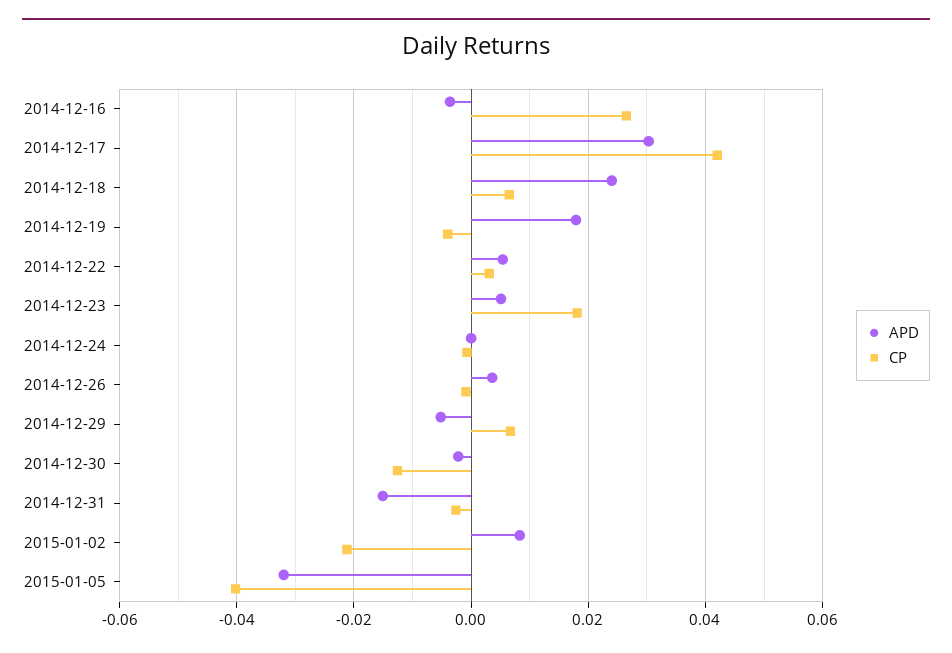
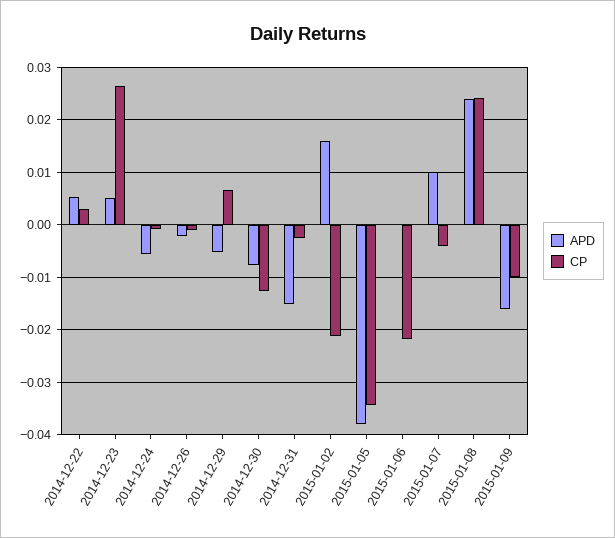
APD, 2014-12-16: -0.004 -> none
CP, 2014-12-16: 0.026 -> none
APD, 2014-12-17: 0.03 -> none
CP, 2014-12-17: 0.042 -> none
APD, 2014-12-18: 0.024 -> none
CP, 2014-12-18: 0.006 -> none
APD, 2014-12-19: 0.018 -> none
CP, 2014-12-19: -0.004 -> none
CP, 2014-12-23: 0.018 -> 0.026
APD, 2014-12-24: 0 -> -0.006
APD, 2014-12-26: 0.004 -> -0.002
APD, 2014-12-30: -0.002 -> -0.008
APD, 2015-01-02: 0.008 -> 0.016
APD, 2015-01-05: -0.032 -> -0.038
CP, 2015-01-05: -0.04 -> -0.034
APD, 2015-01-06: none -> 0
CP, 2015-01-06: none -> -0.022
APD, 2015-01-07: none -> 0.01
CP, 2015-01-07: none -> -0.004
APD, 2015-01-08: none -> 0.024
CP, 2015-01-08: none -> 0.024
APD, 2015-01-09: none -> -0.016
CP, 2015-01-09: none -> -0.01

